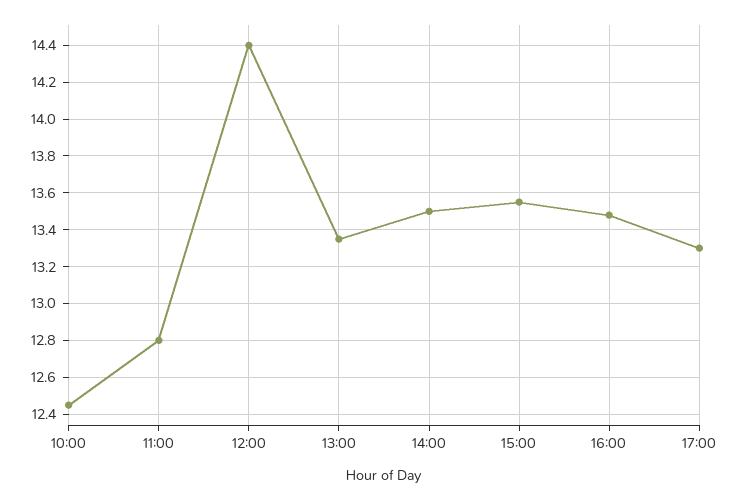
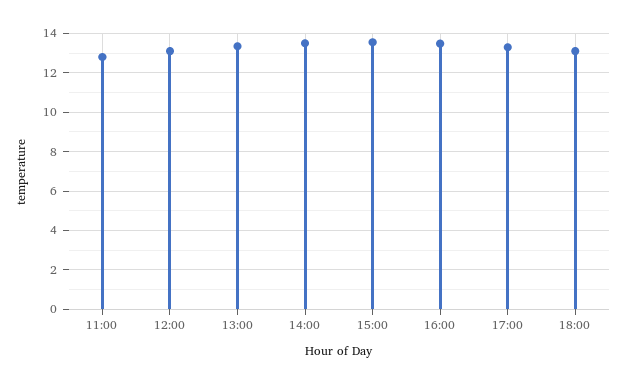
10:00: 12.45 -> none
12:00: 14.4 -> 13
18:00: none -> 13

